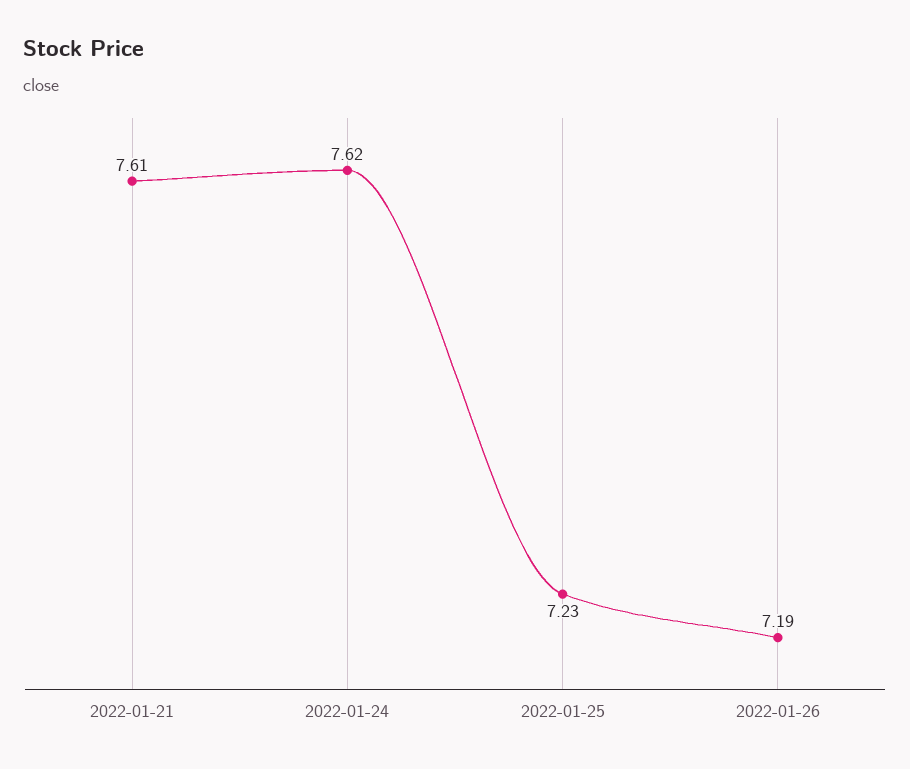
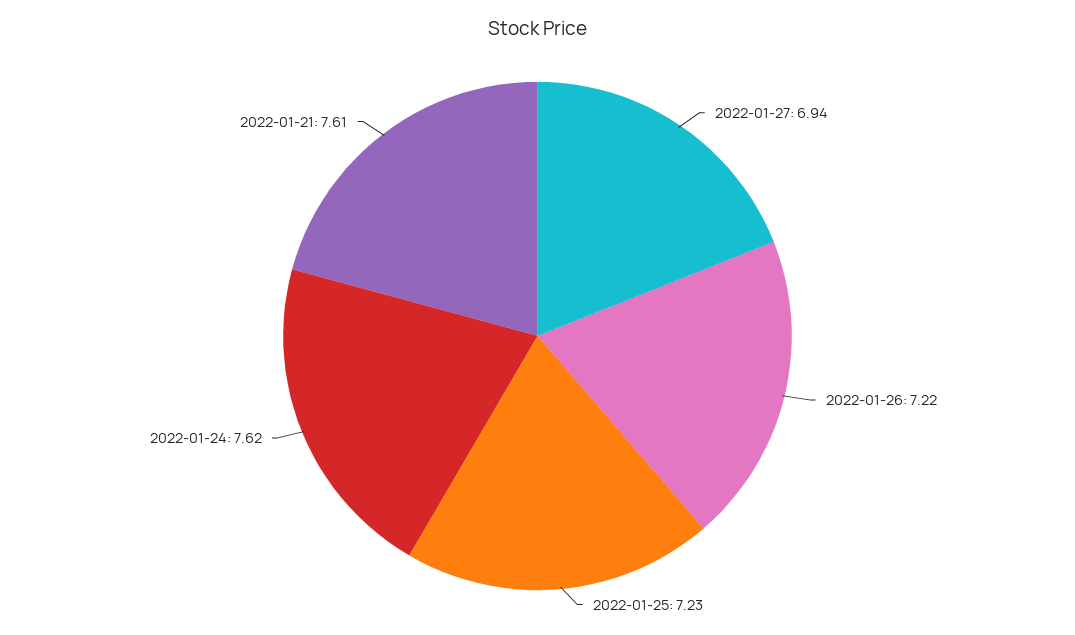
2022-01-26: 7.19 -> 7.22
2022-01-27: none -> 6.94

